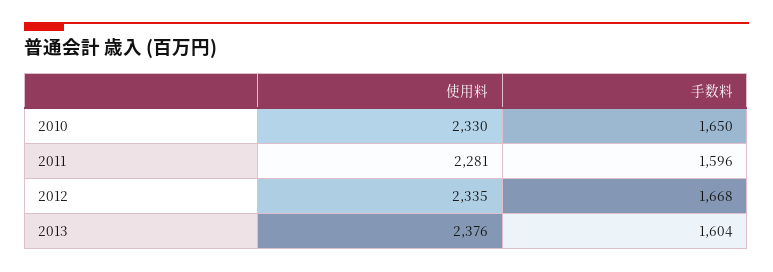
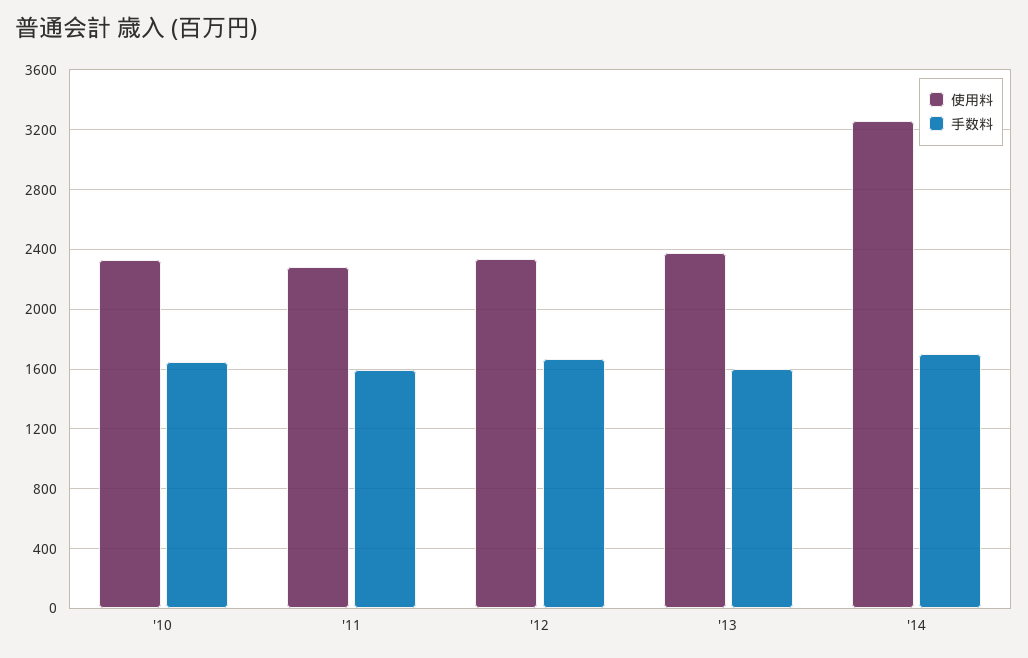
使用料, '14: none -> 3250
手数料, '14: none -> 1700

